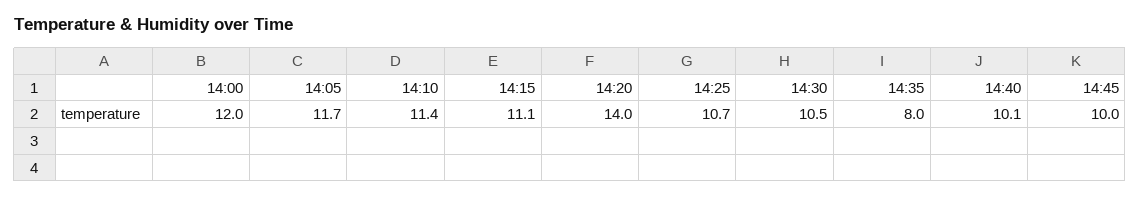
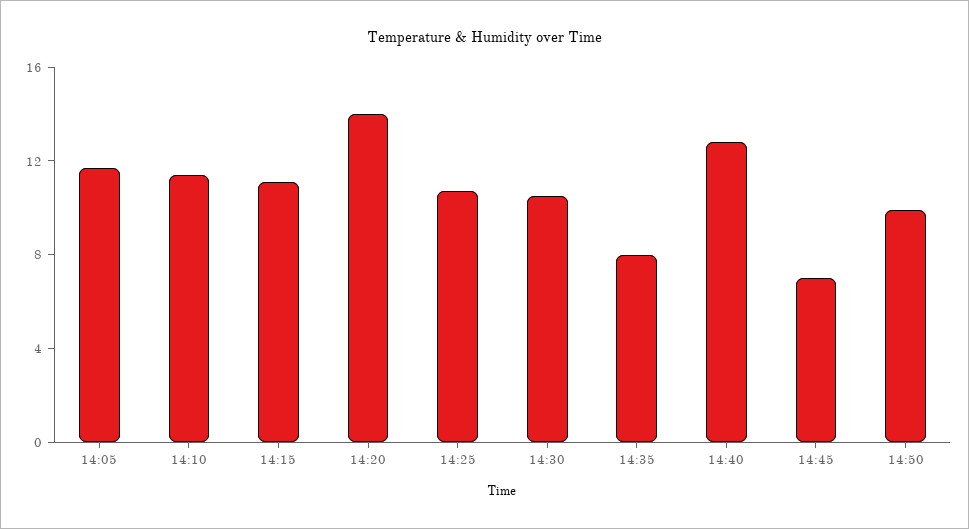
14:00: 12 -> none
14:40: 10.1 -> 13
14:45: 10 -> 7
14:50: none -> 10

